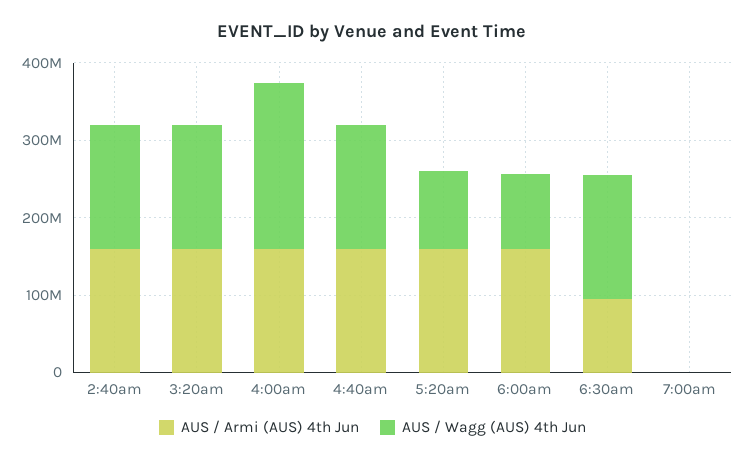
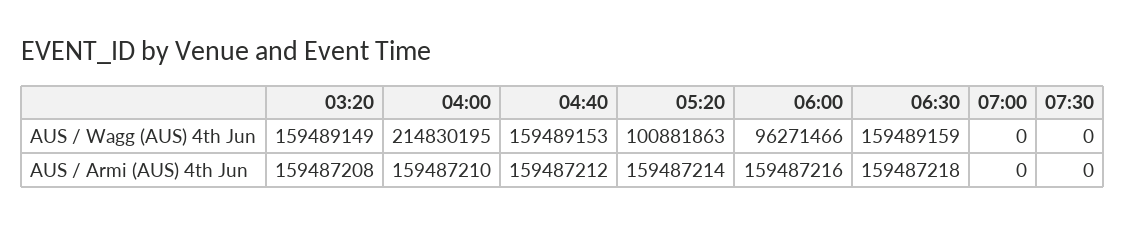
AUS / Armi (AUS) 4th Jun, 2:40am: 160000000 -> none
AUS / Wagg (AUS) 4th Jun, 2:40am: 160000000 -> none
AUS / Armi (AUS) 4th Jun, 6:30am: 100000000 -> 159487218
AUS / Wagg (AUS) 4th Jun, 07:30: none -> 0
AUS / Armi (AUS) 4th Jun, 07:30: none -> 0

